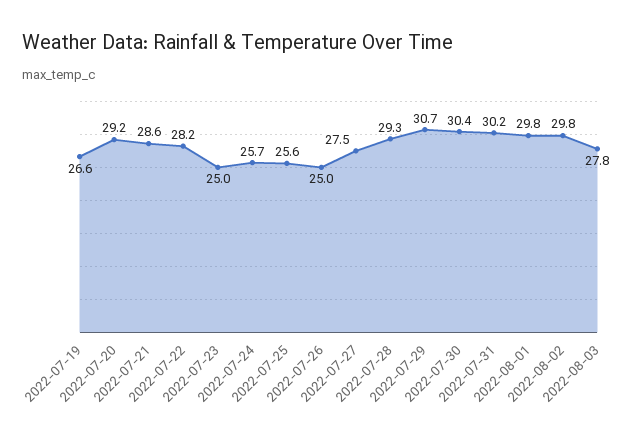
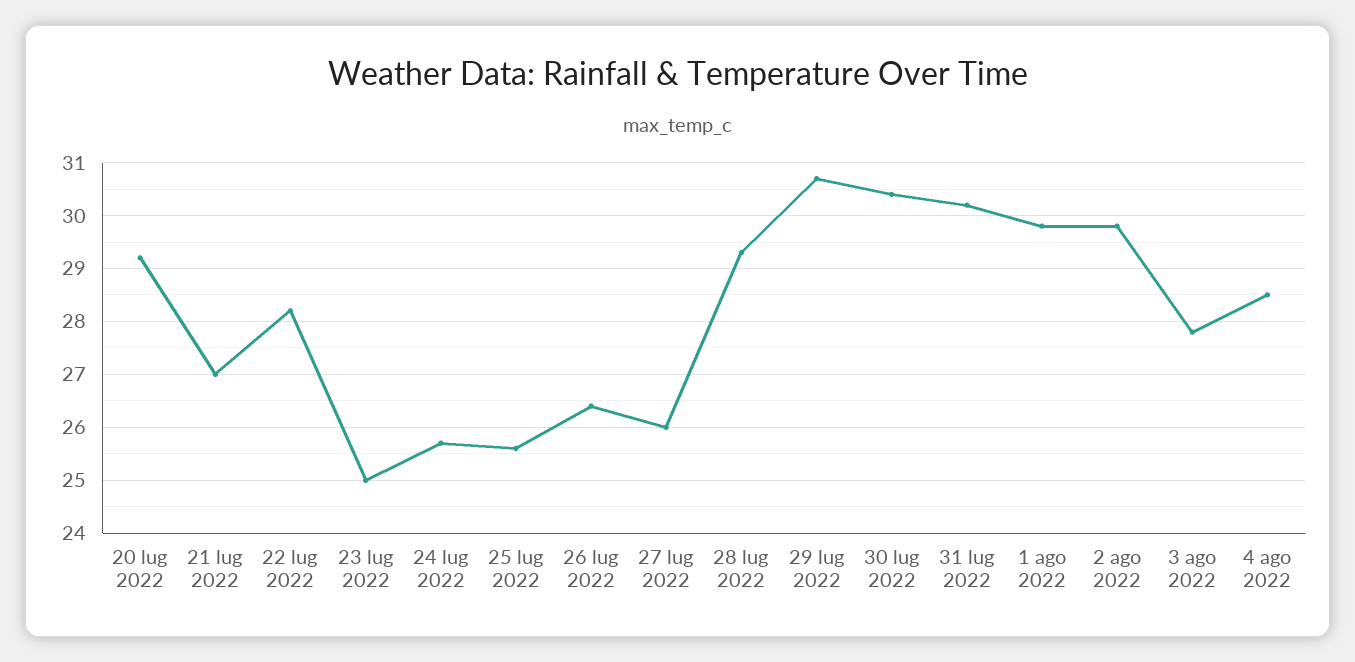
2022-07-19: 26.6 -> none
2022-07-21: 28.6 -> 27
2022-07-26: 25 -> 26.5
2022-07-27: 27.5 -> 26
4 ago 2022: none -> 28.5

